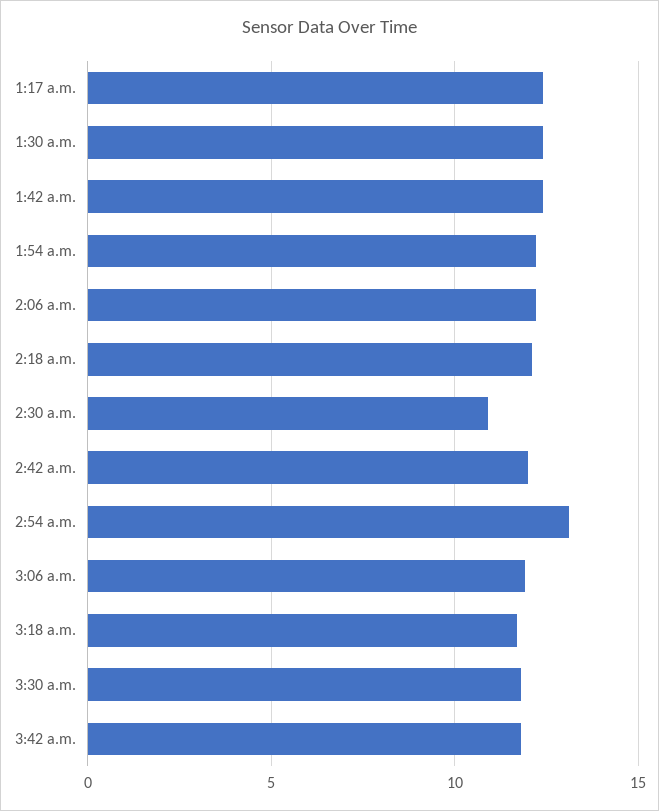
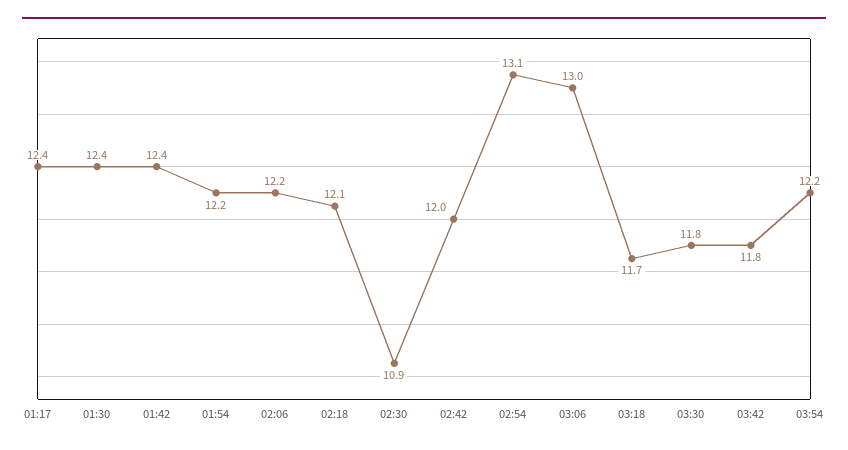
3:06 a.m.: 12 -> 13
03:54: none -> 12.2

